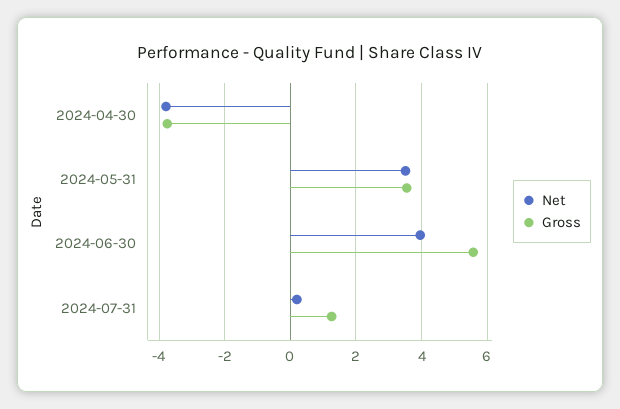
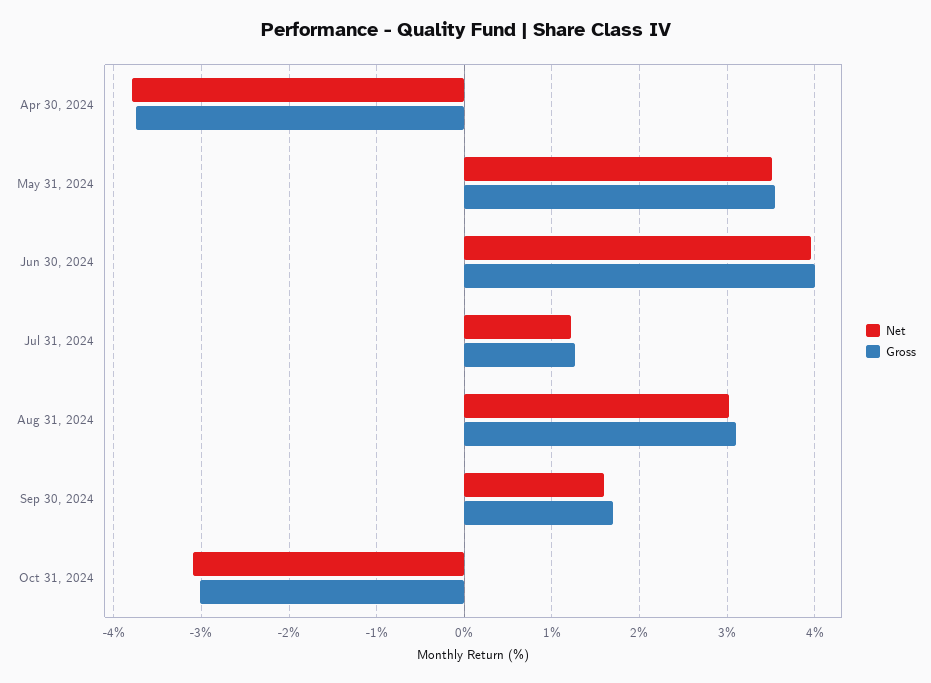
Gross, 2024-06-30: 5.6 -> 4
Net, 2024-07-31: 0.2 -> 1.2
Net, Aug 31, 2024: none -> 3
Gross, Aug 31, 2024: none -> 3.1
Net, Sep 30, 2024: none -> 1.6
Gross, Sep 30, 2024: none -> 1.7
Net, Oct 31, 2024: none -> -3.1
Gross, Oct 31, 2024: none -> -3

